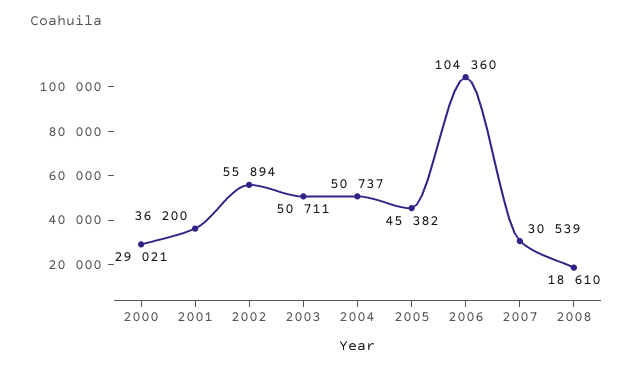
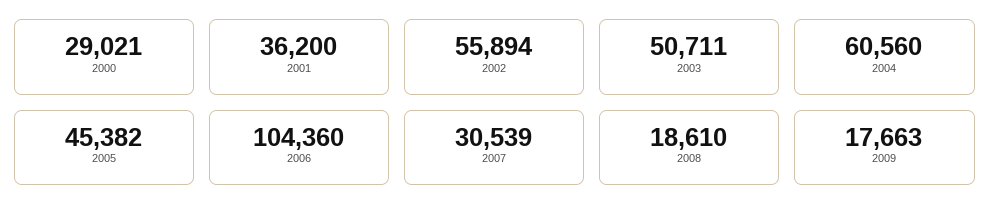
2004: 50737 -> 60560
2009: none -> 17663

